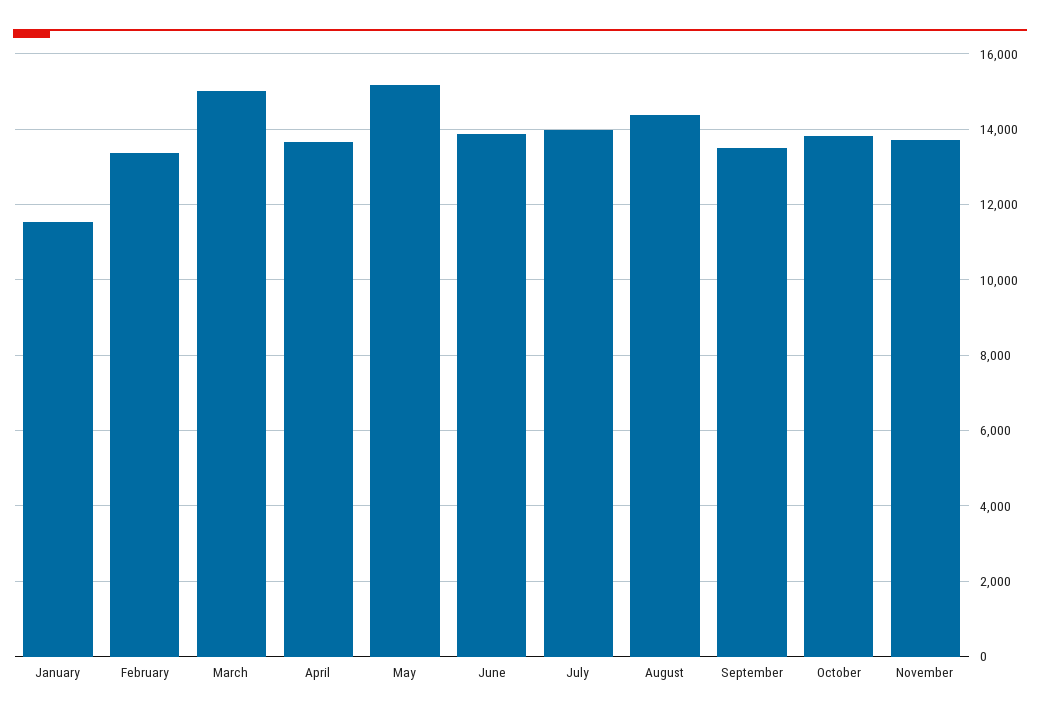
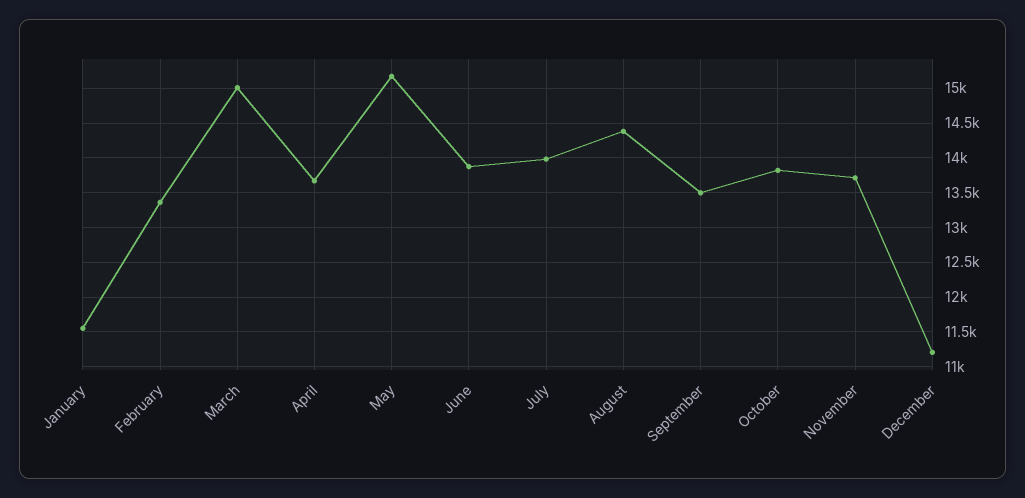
December: none -> 11200

